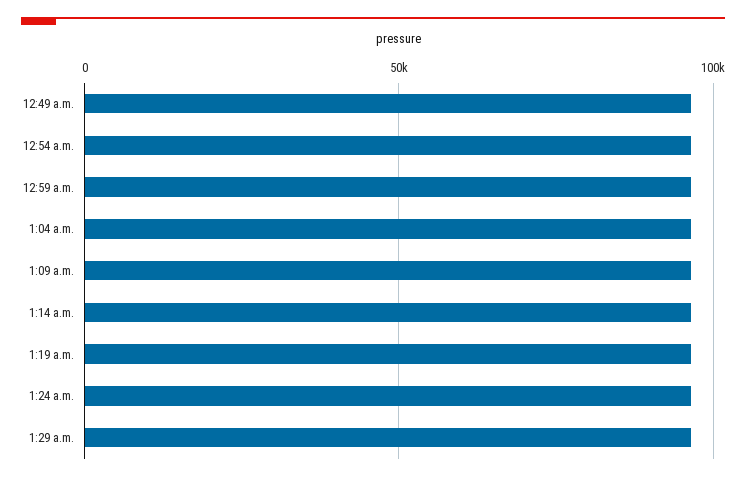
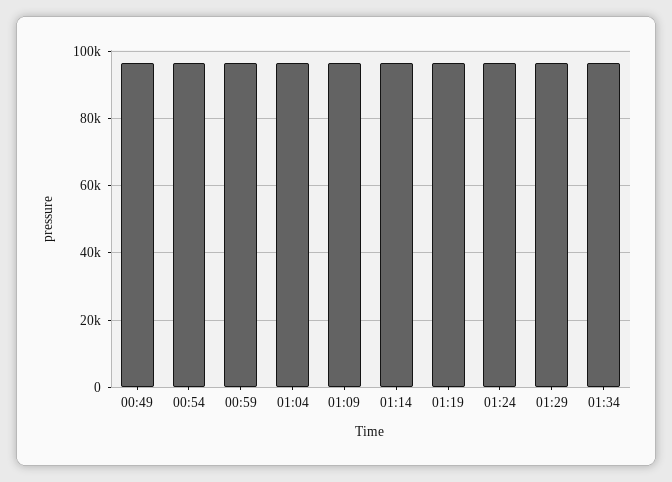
01:34: none -> 96000

